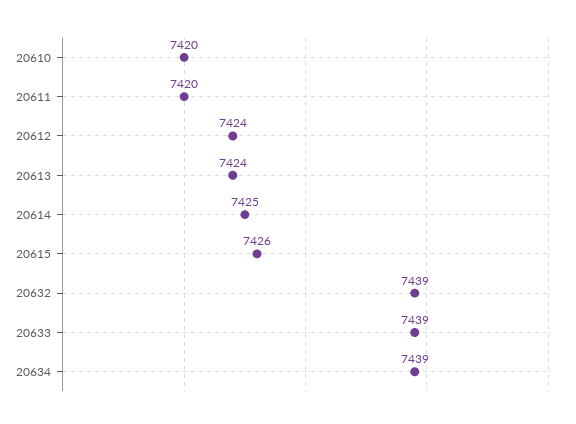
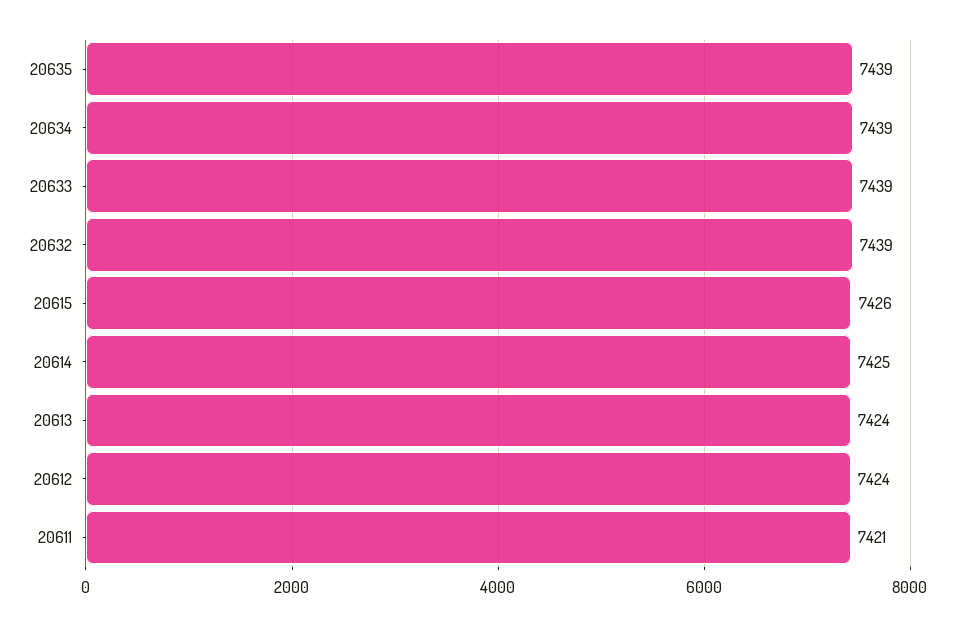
20610: 7420 -> none
20611: 7420 -> 7421
20635: none -> 7439

